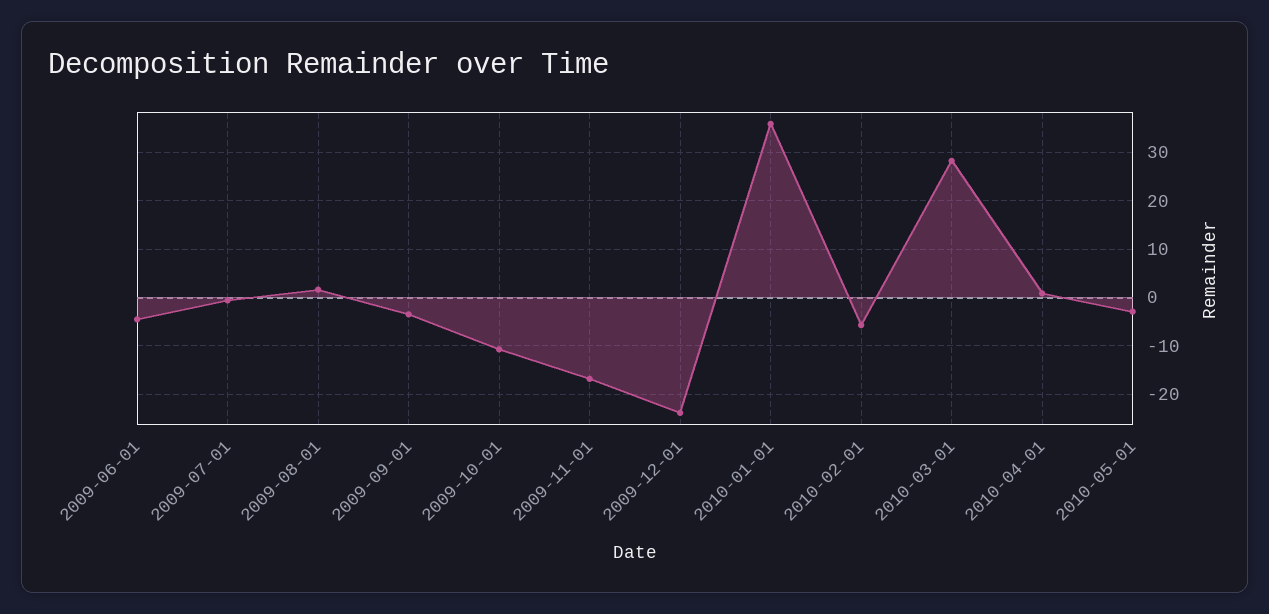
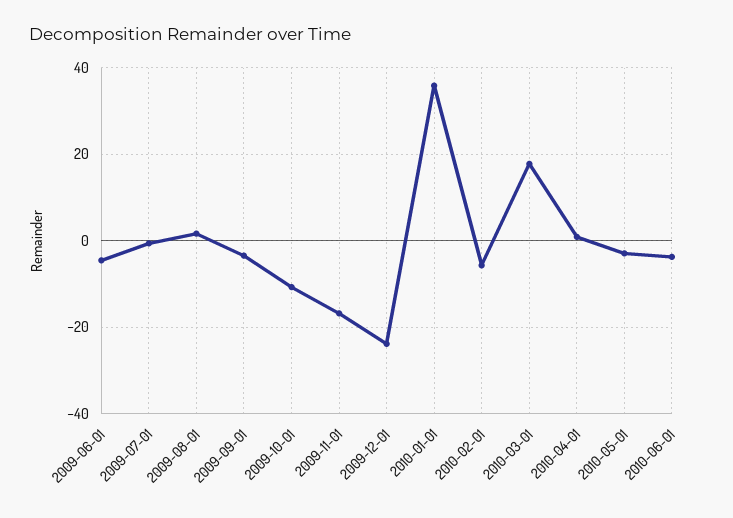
2010-03-01: 28 -> 18
2010-06-01: none -> -4

